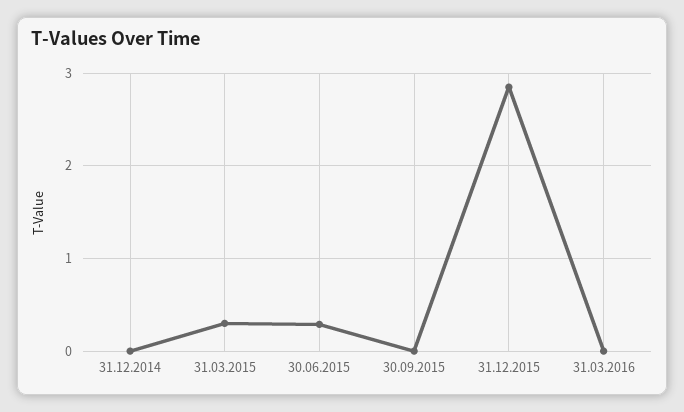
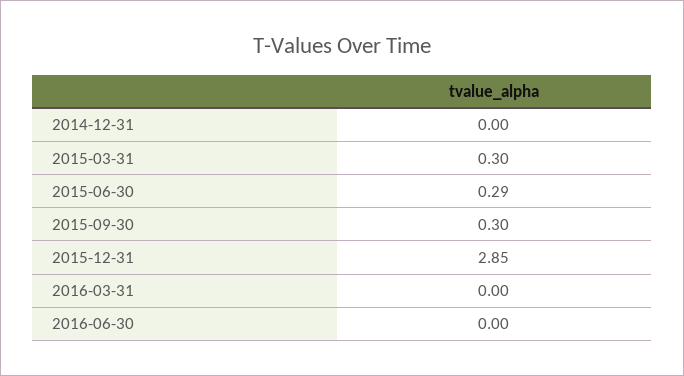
30.09.2015: 0 -> 0.3
2016-06-30: none -> 0

